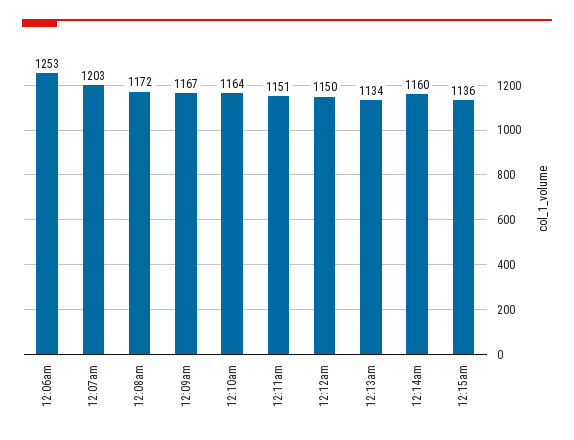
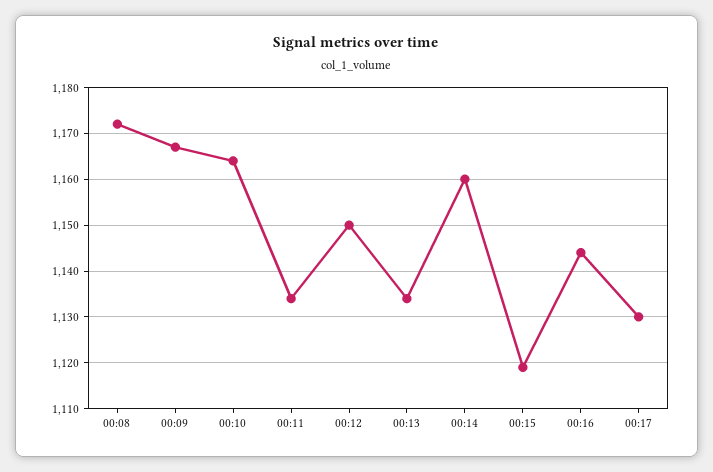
12:06am: 1253 -> none
12:07am: 1203 -> none
12:11am: 1151 -> 1135
12:15am: 1136 -> 1120
00:16: none -> 1145
00:17: none -> 1130

